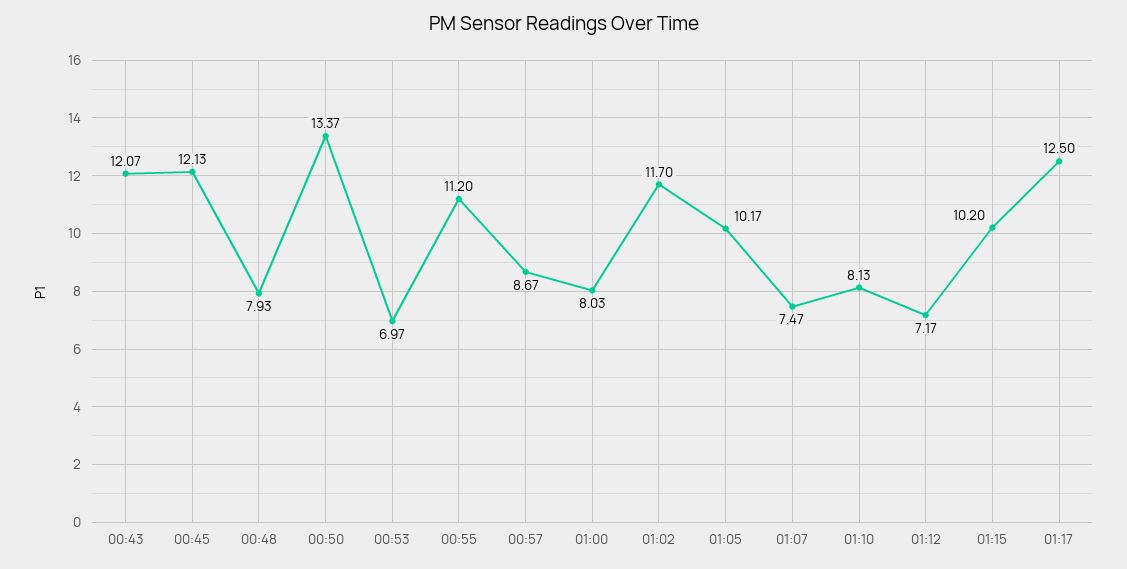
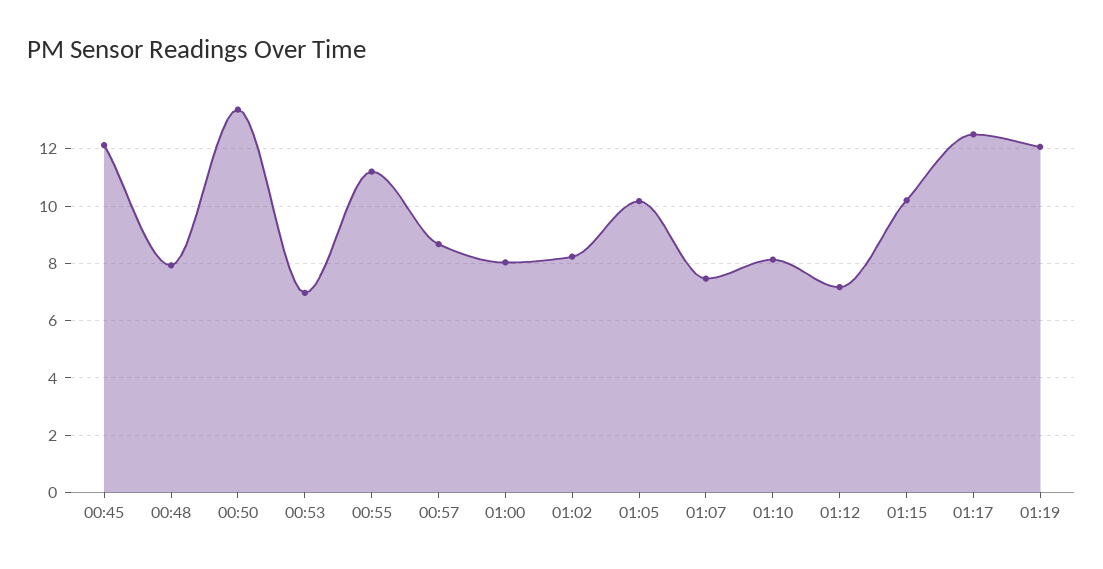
00:43: 12.07 -> none
01:02: 11.7 -> 8.25
01:19: none -> 12

